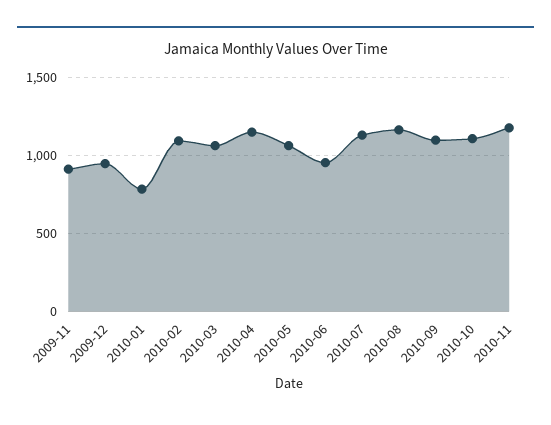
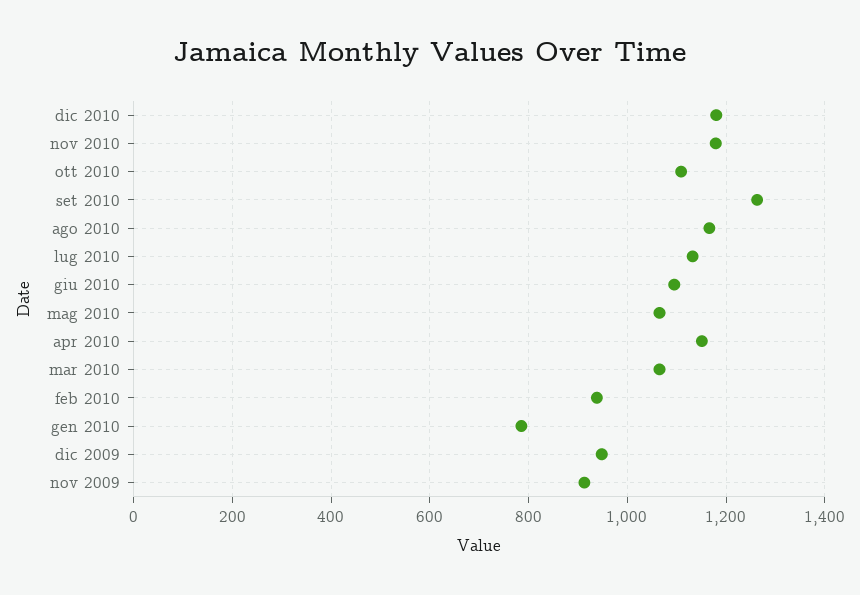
2010-02: 1100 -> 940
2010-06: 950 -> 1100
2010-09: 1100 -> 1260
dic 2010: none -> 1180

